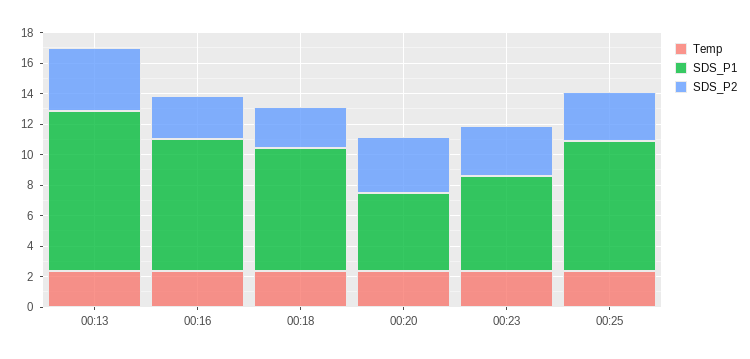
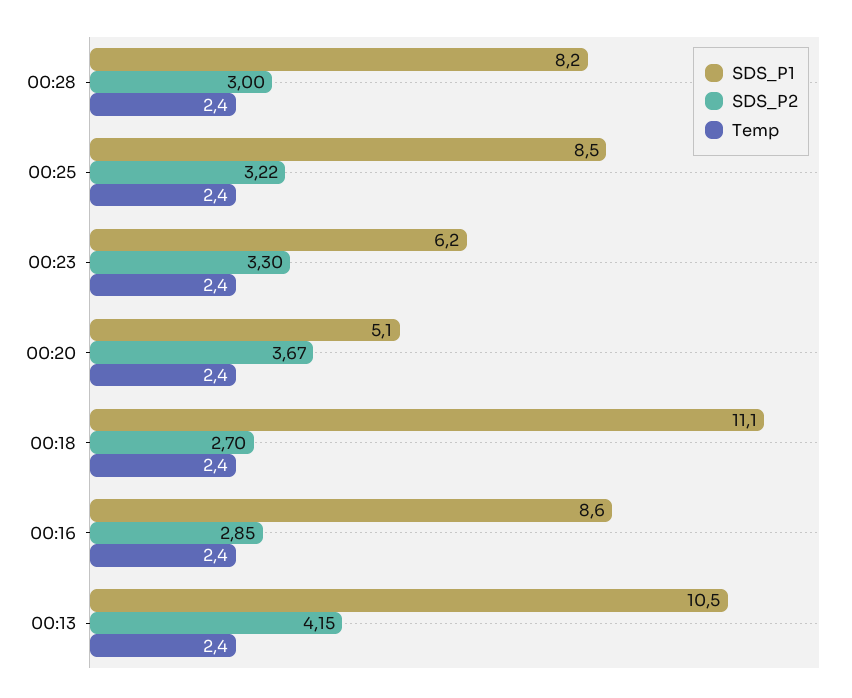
SDS_P1, 00:18: 8 -> 11.1
SDS_P1, 00:28: none -> 8.2
SDS_P2, 00:28: none -> 3
Temp, 00:28: none -> 2.4

